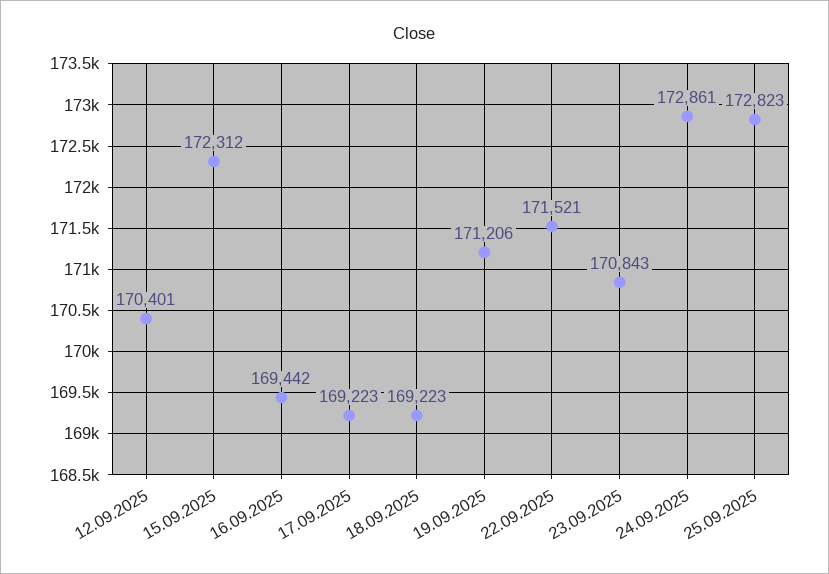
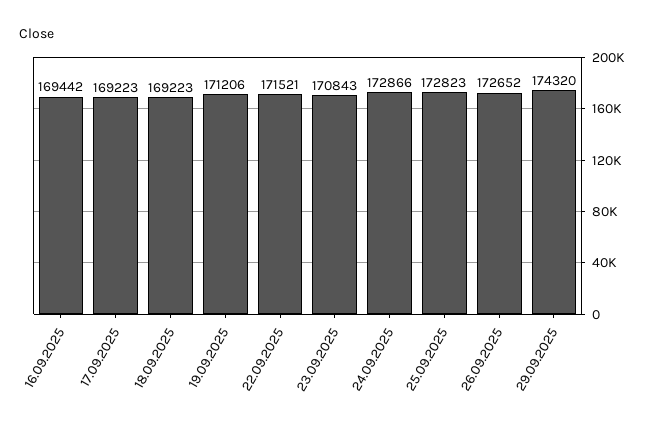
12.09.2025: 170401 -> none
15.09.2025: 172312 -> none
24.09.2025: 172861 -> 172866
26.09.2025: none -> 172652
29.09.2025: none -> 174320

